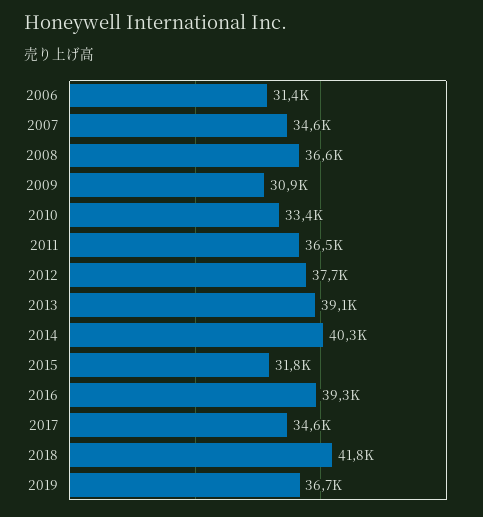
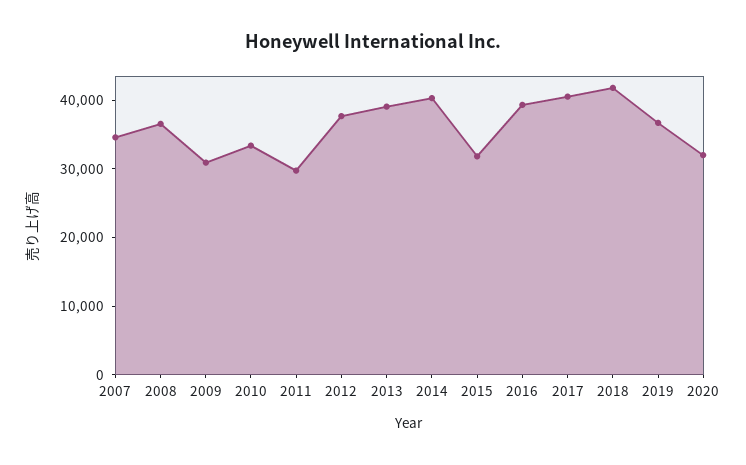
2006: 31400 -> none
2011: 36500 -> 30000
2017: 34600 -> 40000
2020: none -> 32000

